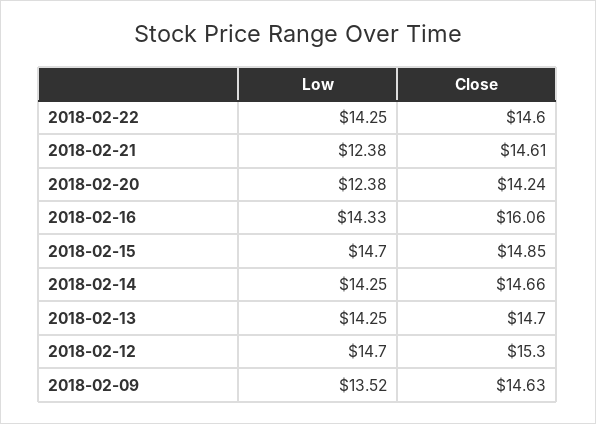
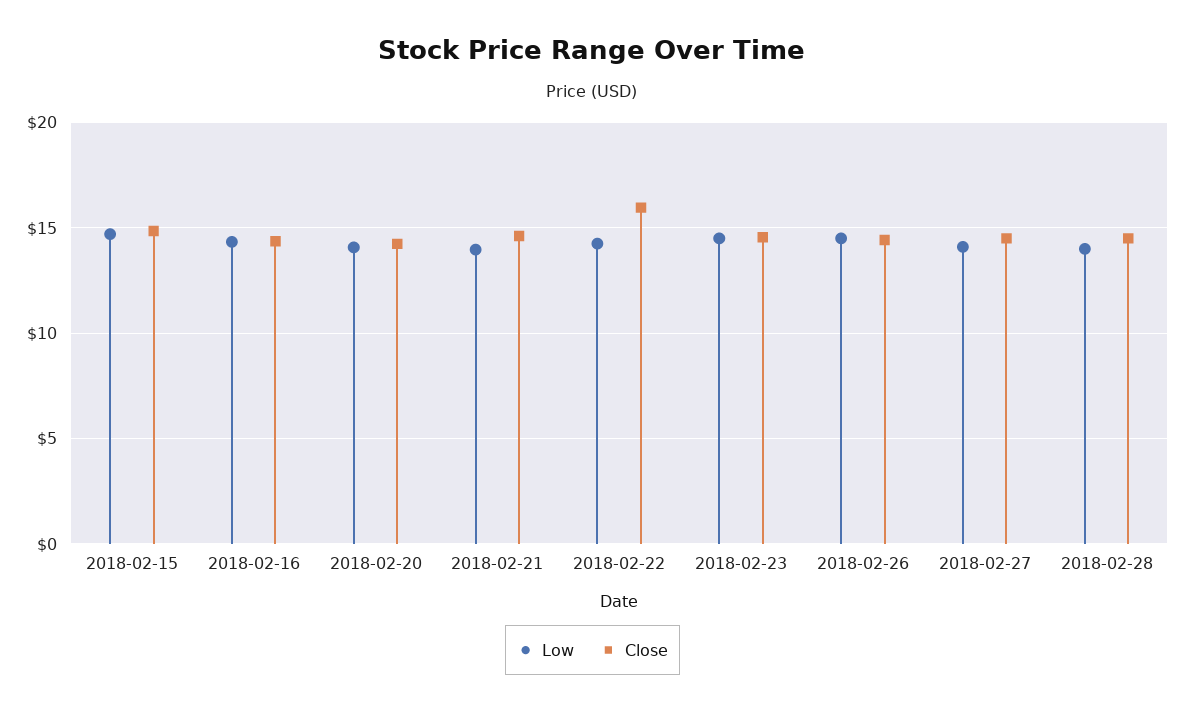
Close, 2018-02-22: 14.6 -> 16
Low, 2018-02-21: 12.38 -> 14
Low, 2018-02-20: 12.38 -> 14
Close, 2018-02-16: 16.06 -> 14.5
Low, 2018-02-14: 14.25 -> none
Close, 2018-02-14: 14.66 -> none
Low, 2018-02-13: 14.25 -> none
Close, 2018-02-13: 14.7 -> none
Low, 2018-02-12: 14.7 -> none
Close, 2018-02-12: 15.3 -> none
Low, 2018-02-09: 13.52 -> none
Close, 2018-02-09: 14.63 -> none
Low, 2018-02-23: none -> 14.5
Close, 2018-02-23: none -> 14.5
Low, 2018-02-26: none -> 14.5
Close, 2018-02-26: none -> 14.5
Low, 2018-02-27: none -> 14
Close, 2018-02-27: none -> 14.5
Low, 2018-02-28: none -> 14
Close, 2018-02-28: none -> 14.5

